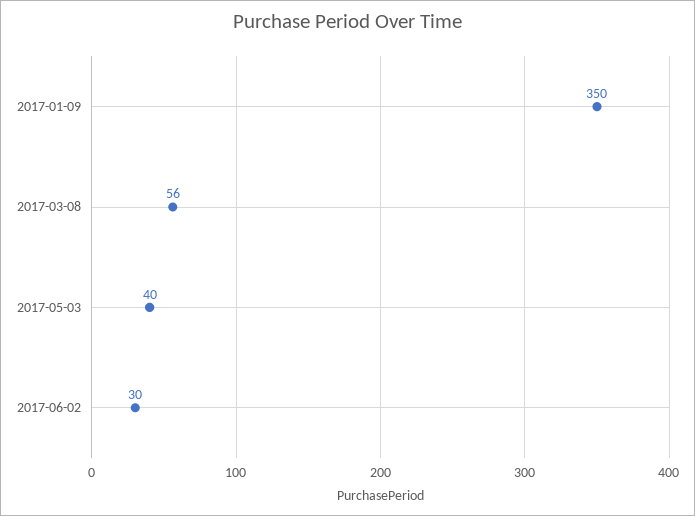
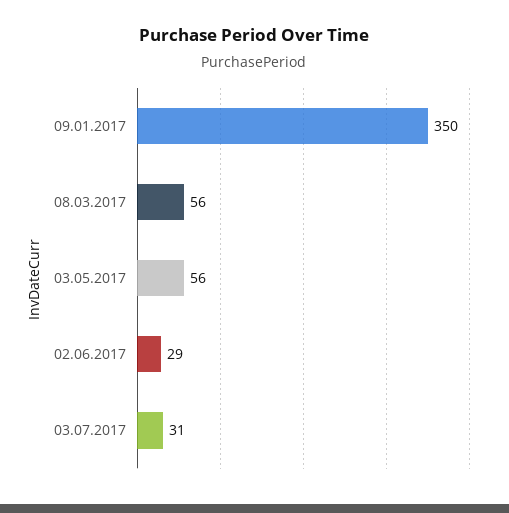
2017-05-03: 40 -> 56
2017-06-02: 30 -> 29
03.07.2017: none -> 31

